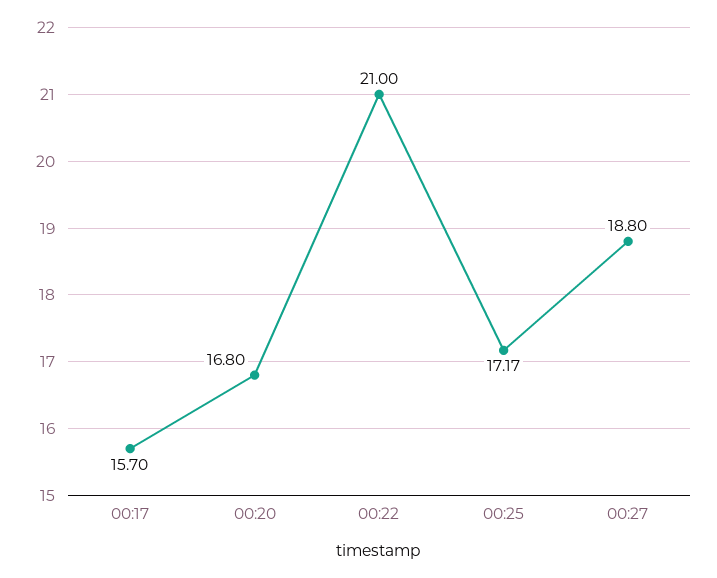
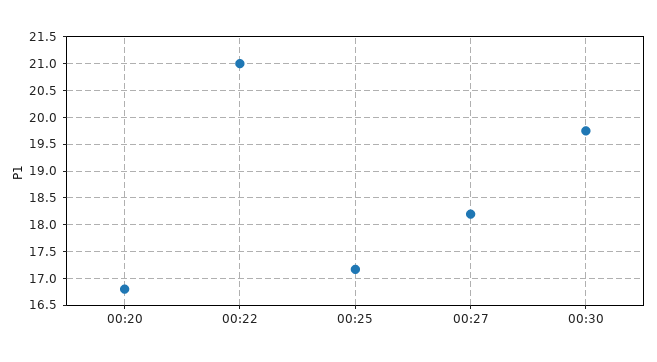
00:17: 15.7 -> none
00:27: 18.8 -> 18.25
00:30: none -> 19.75

